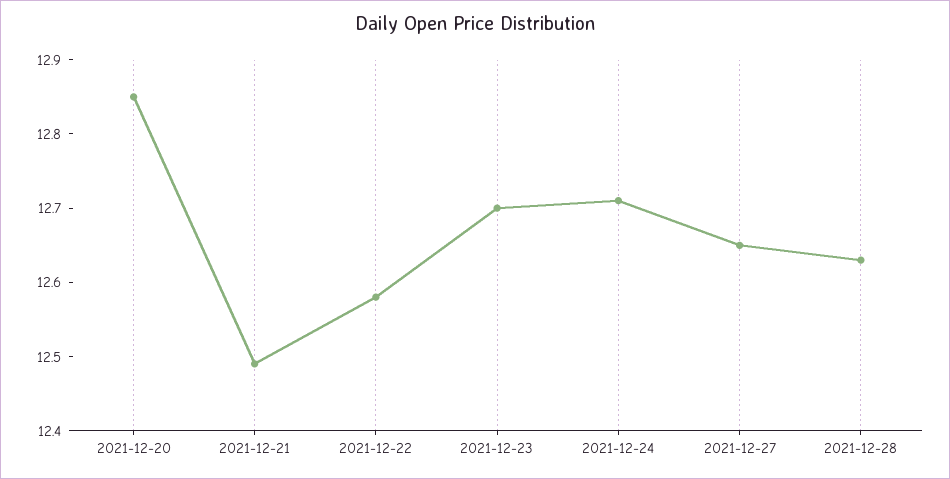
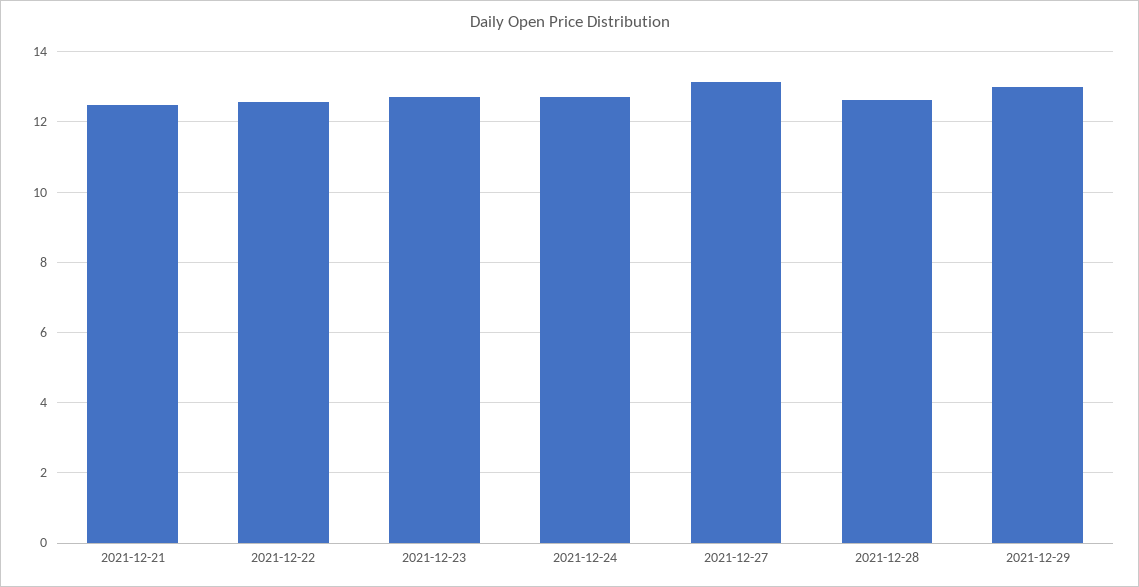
2021-12-20: 12.85 -> none
2021-12-27: 12.65 -> 13.2
2021-12-29: none -> 13

